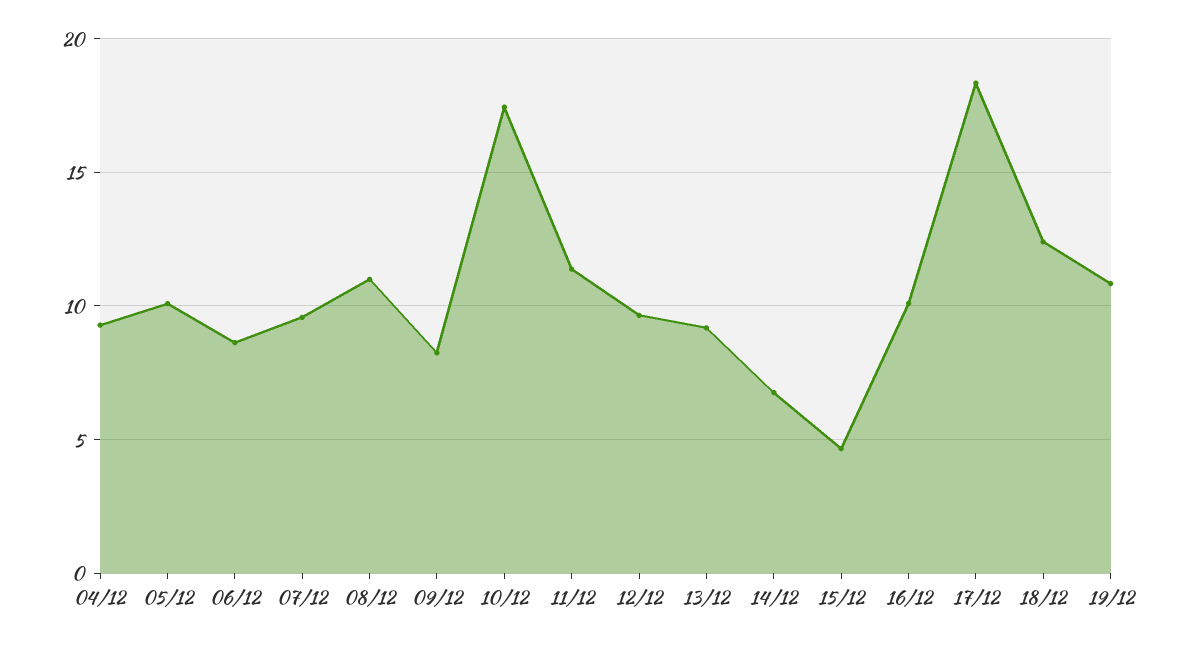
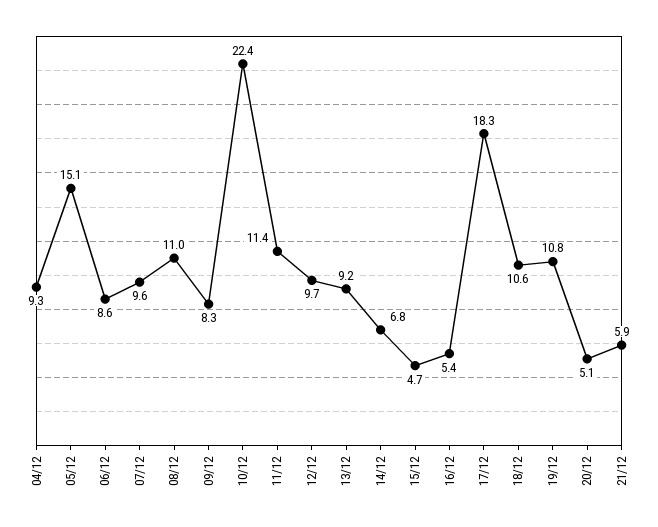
05/12: 10 -> 15.1
10/12: 17.5 -> 22.4
16/12: 10 -> 5.4
18/12: 12.5 -> 10.6
20/12: none -> 5.1
21/12: none -> 5.9

